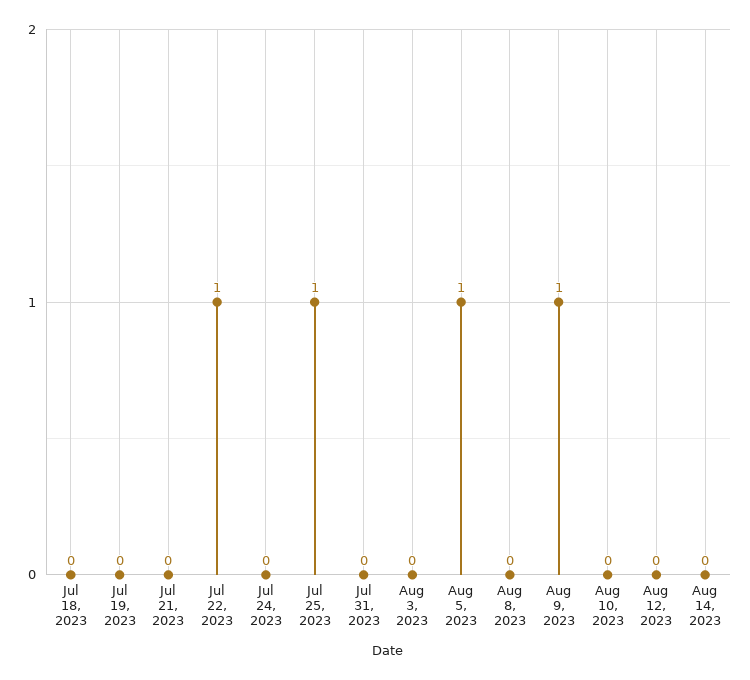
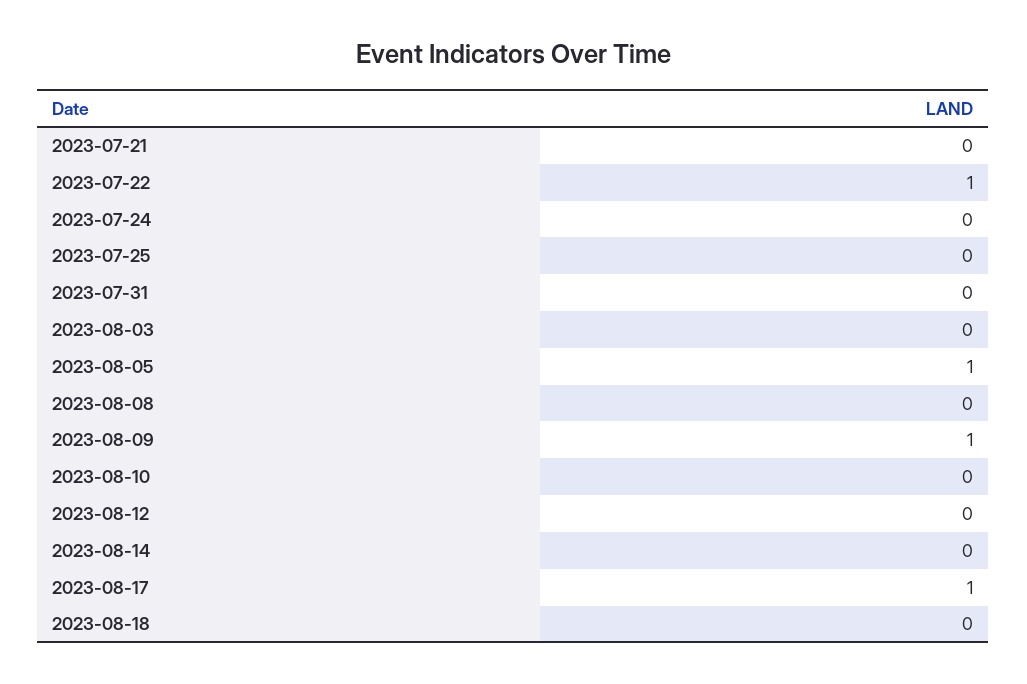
Jul 18, 2023: 0 -> none
Jul 19, 2023: 0 -> none
Jul 25, 2023: 1 -> 0
2023-08-17: none -> 1
2023-08-18: none -> 0

